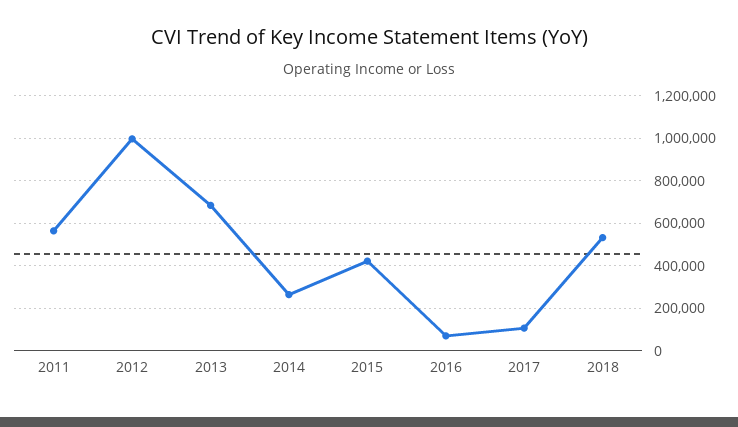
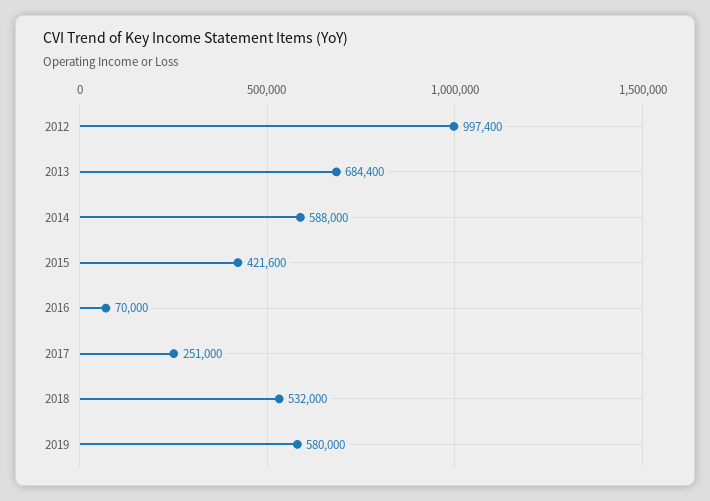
2011: 550000 -> none
2014: 250000 -> 588000
2017: 100000 -> 251000
2019: none -> 580000

